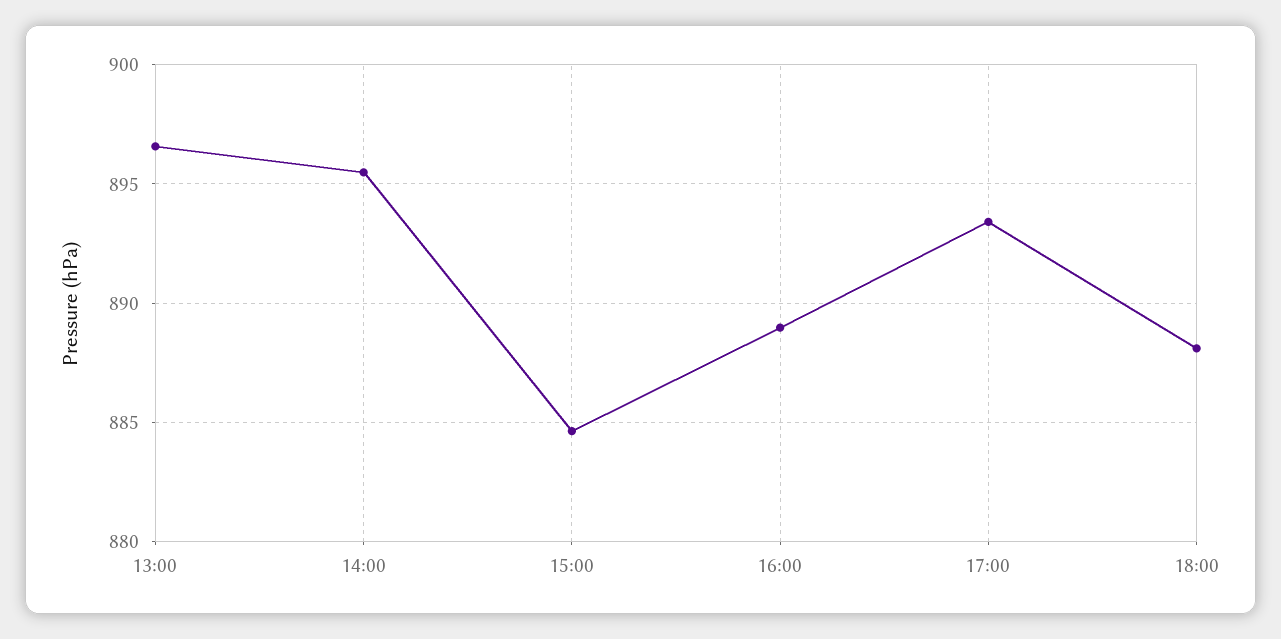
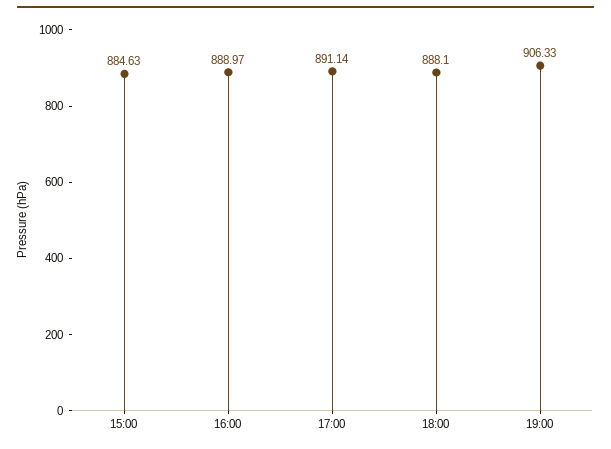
13:00: 896.5 -> none
14:00: 895.5 -> none
17:00: 893.5 -> 891.14
19:00: none -> 906.33

